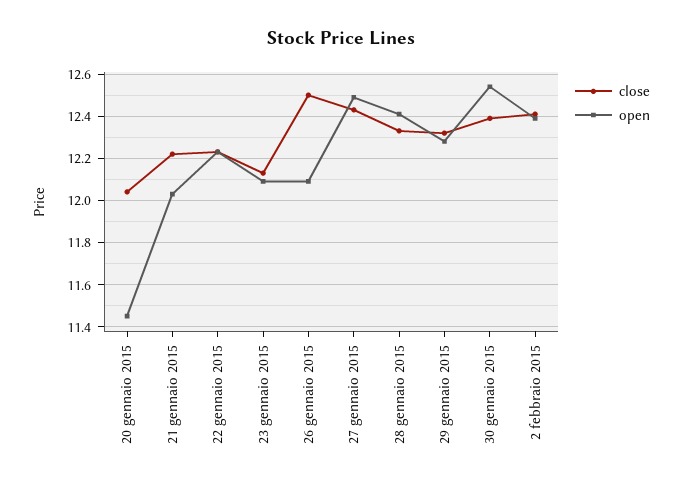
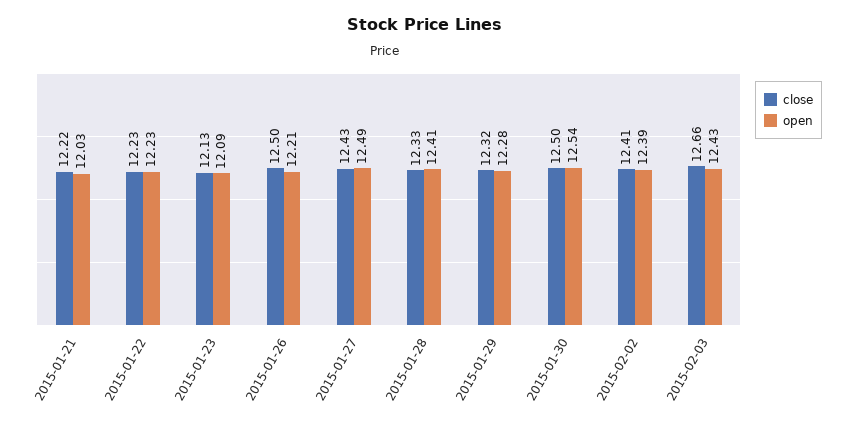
close, 20 gennaio 2015: 12.05 -> none
open, 20 gennaio 2015: 11.45 -> none
open, 26 gennaio 2015: 12.1 -> 12.21
close, 30 gennaio 2015: 12.4 -> 12.5
close, 2015-02-03: none -> 12.66
open, 2015-02-03: none -> 12.43

